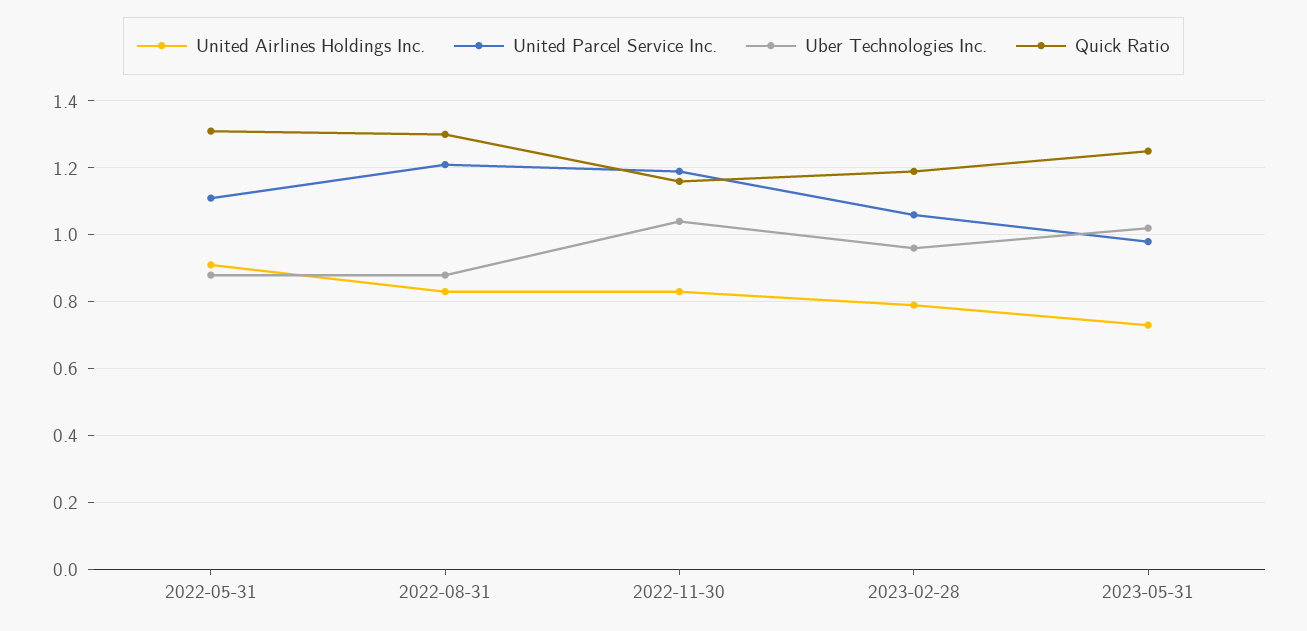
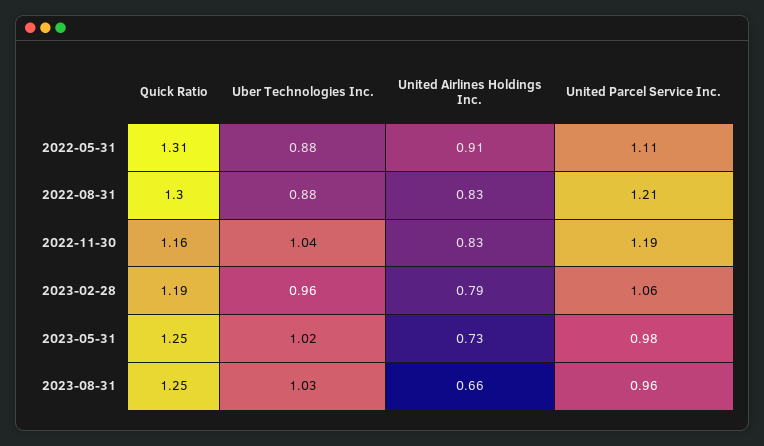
Quick Ratio, 2023-08-31: none -> 1.25
Uber Technologies Inc., 2023-08-31: none -> 1.03
United Airlines Holdings Inc., 2023-08-31: none -> 0.66
United Parcel Service Inc., 2023-08-31: none -> 0.96

